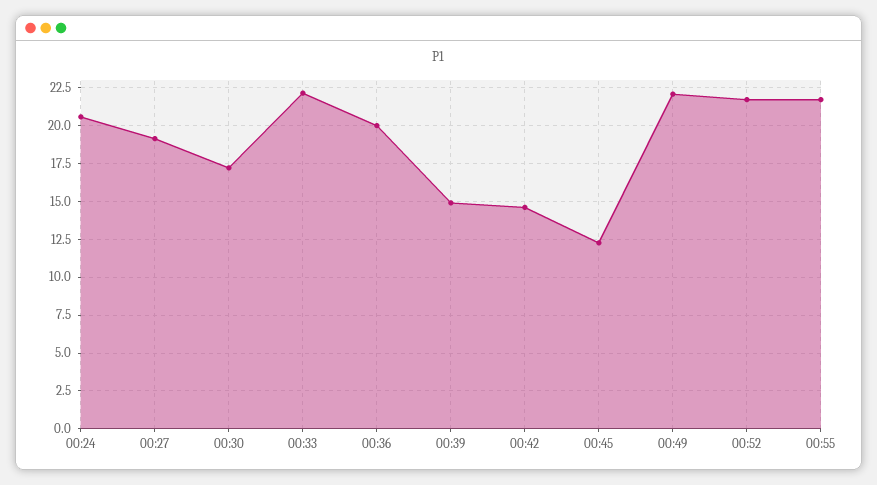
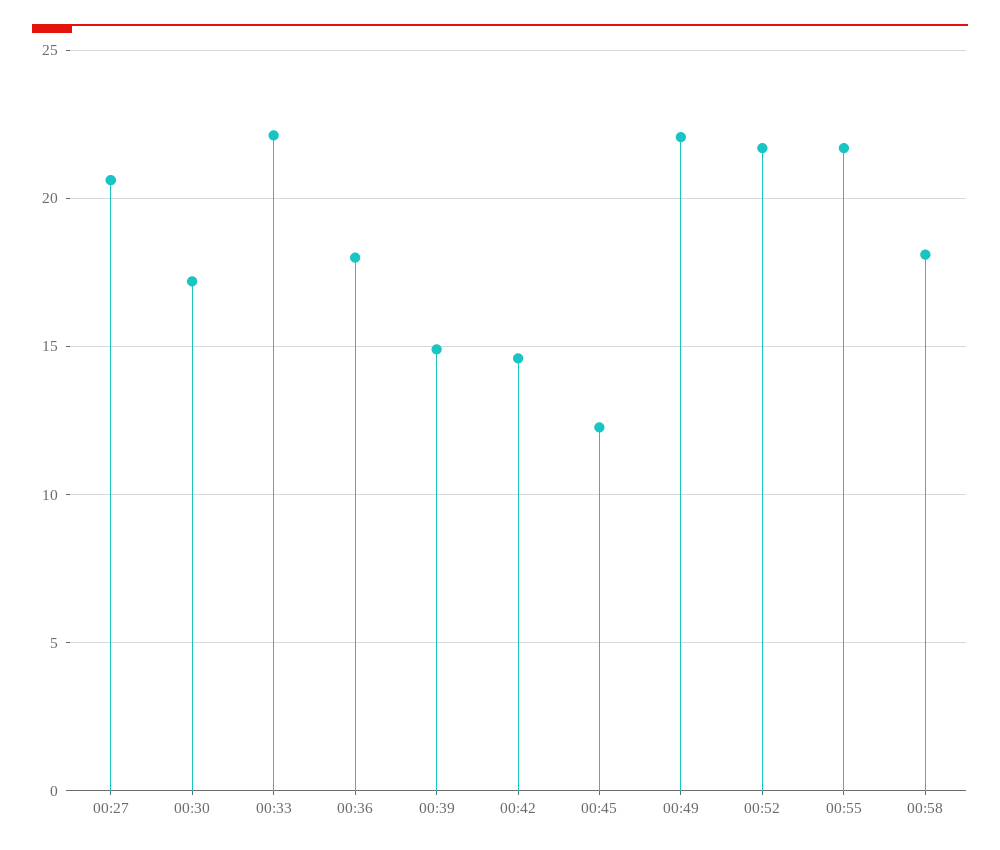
00:24: 20.5 -> none
00:27: 19 -> 20.5
00:36: 20 -> 18
00:58: none -> 18

